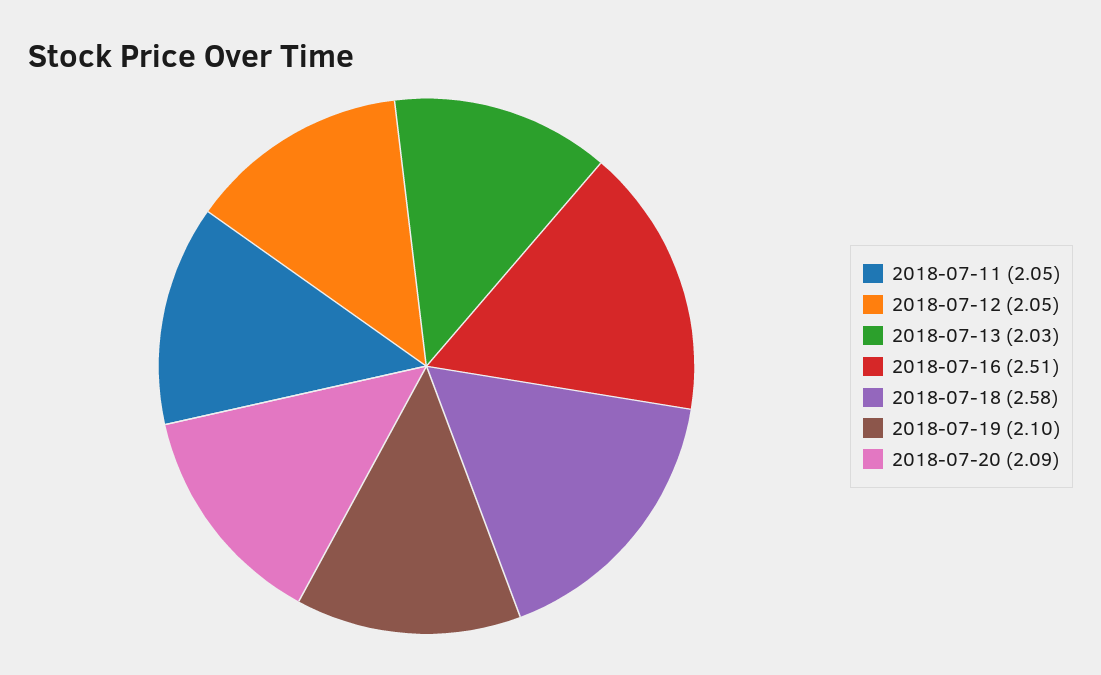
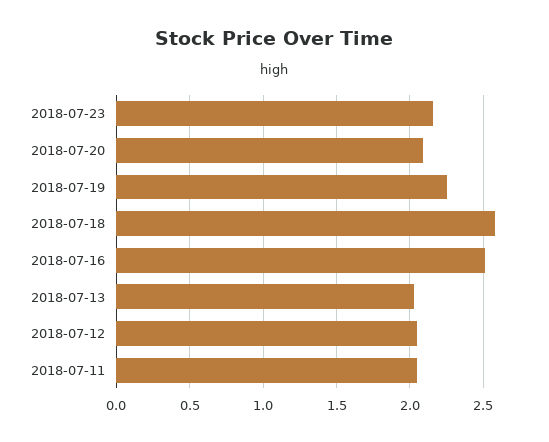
2018-07-19: 2.1 -> 2.25
2018-07-23: none -> 2.15

